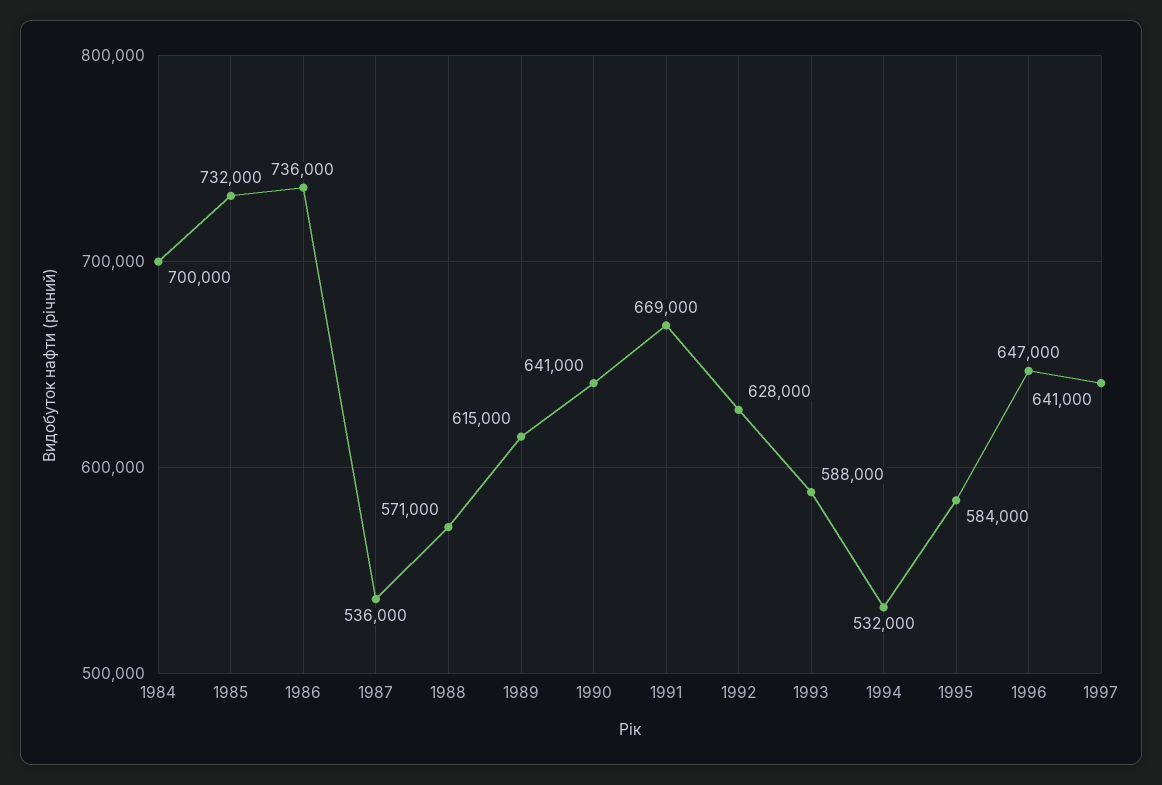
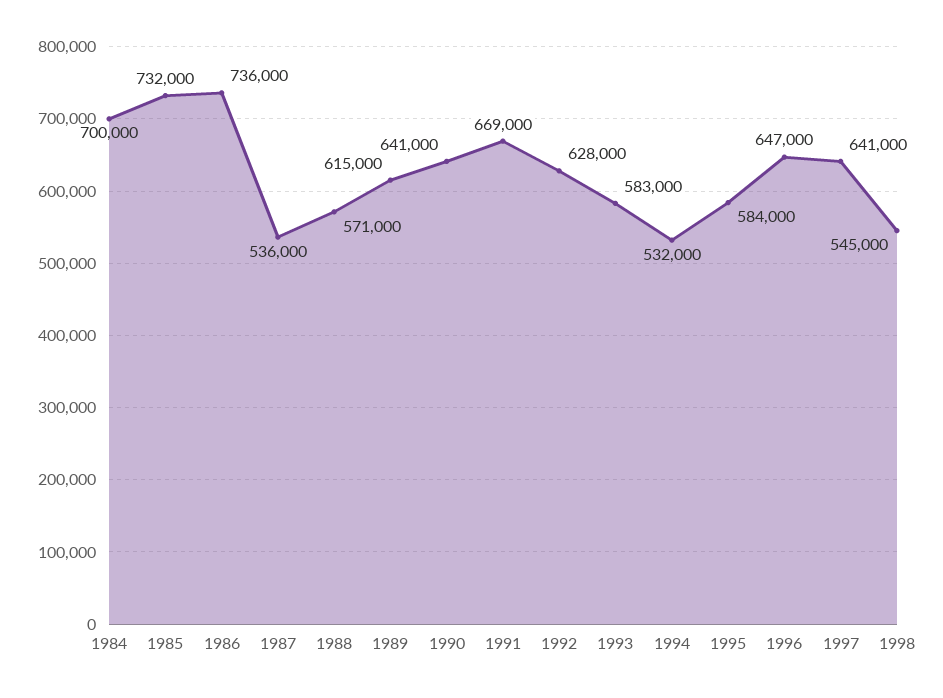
1993: 588000 -> 583000
1998: none -> 545000

